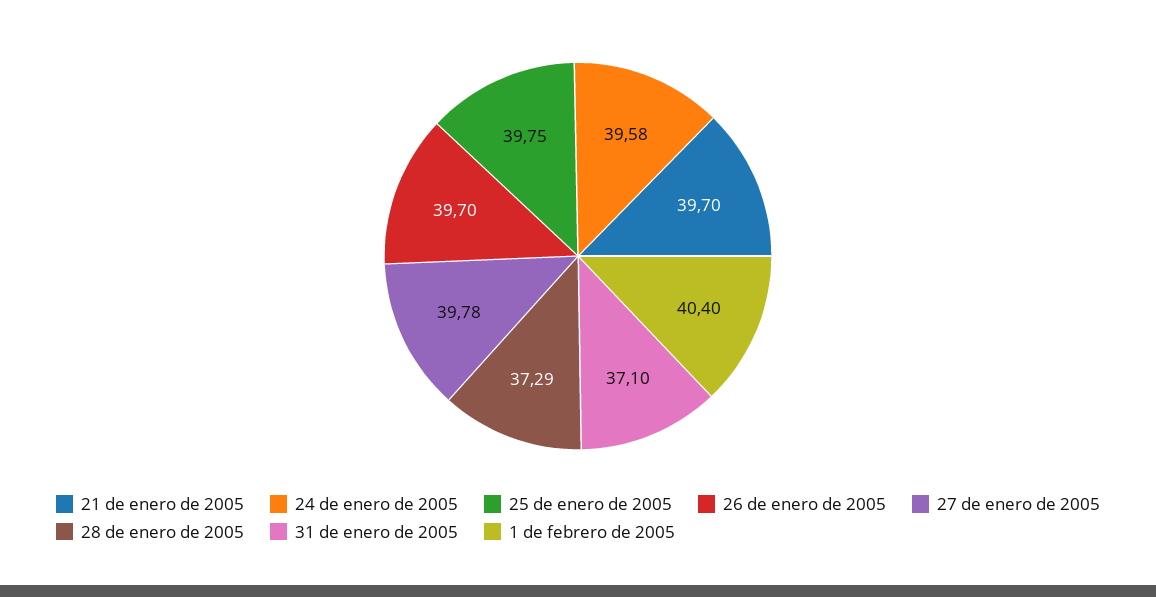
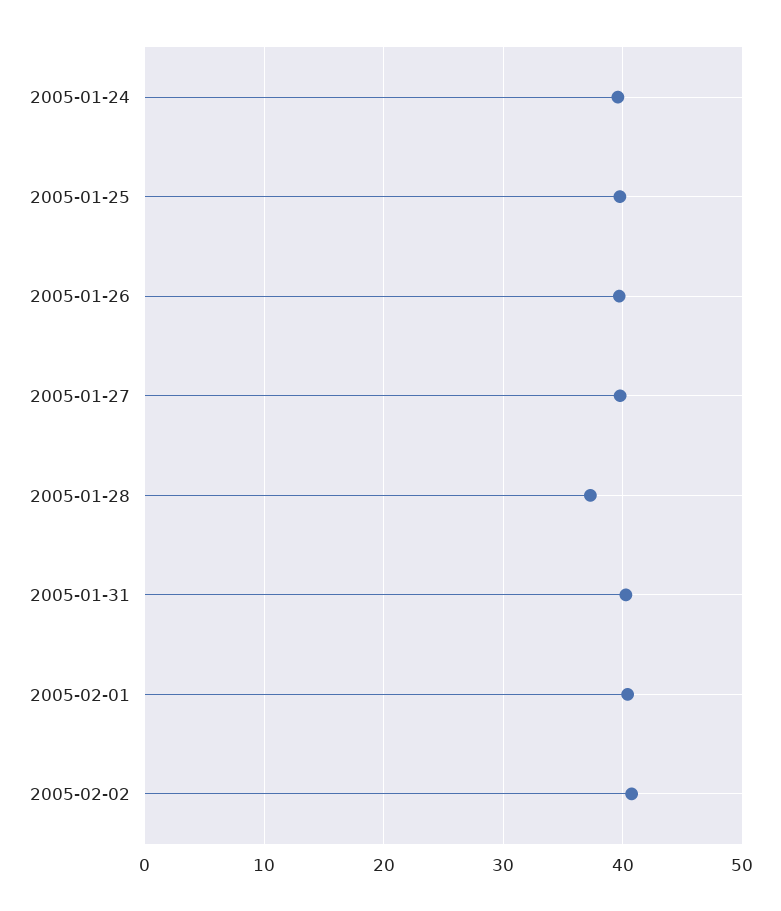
21 de enero de 2005: 39.7 -> none
31 de enero de 2005: 37.1 -> 40
2005-02-02: none -> 41

